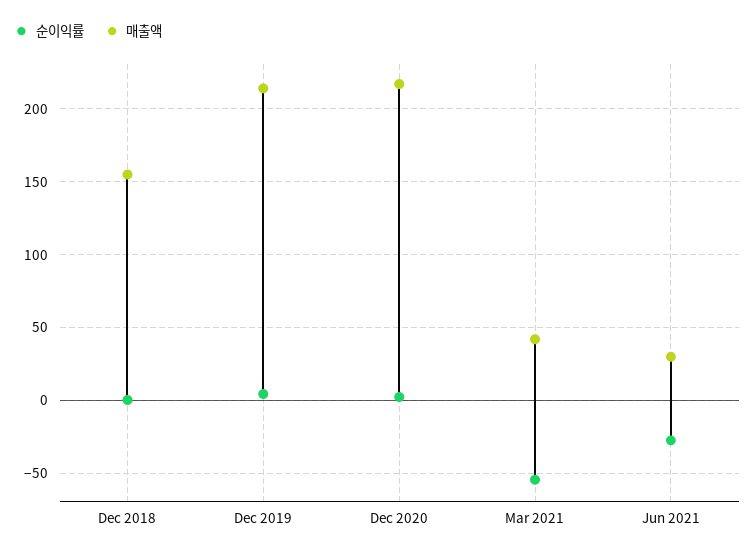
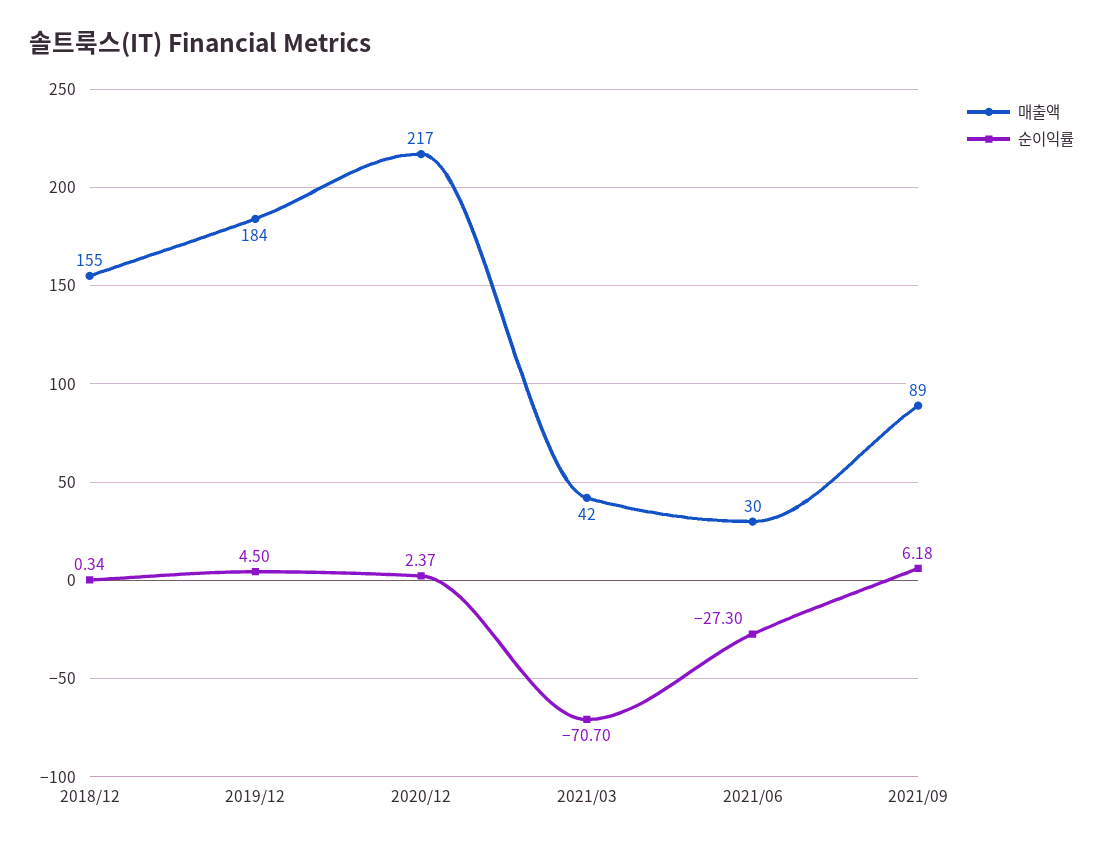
매출액, Dec 2019: 215 -> 184
순이익률, Mar 2021: -55 -> -70.7
매출액, 2021/09: none -> 89
순이익률, 2021/09: none -> 6.18

